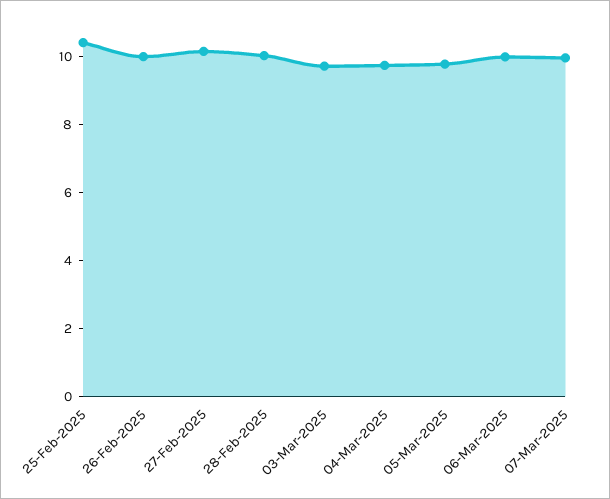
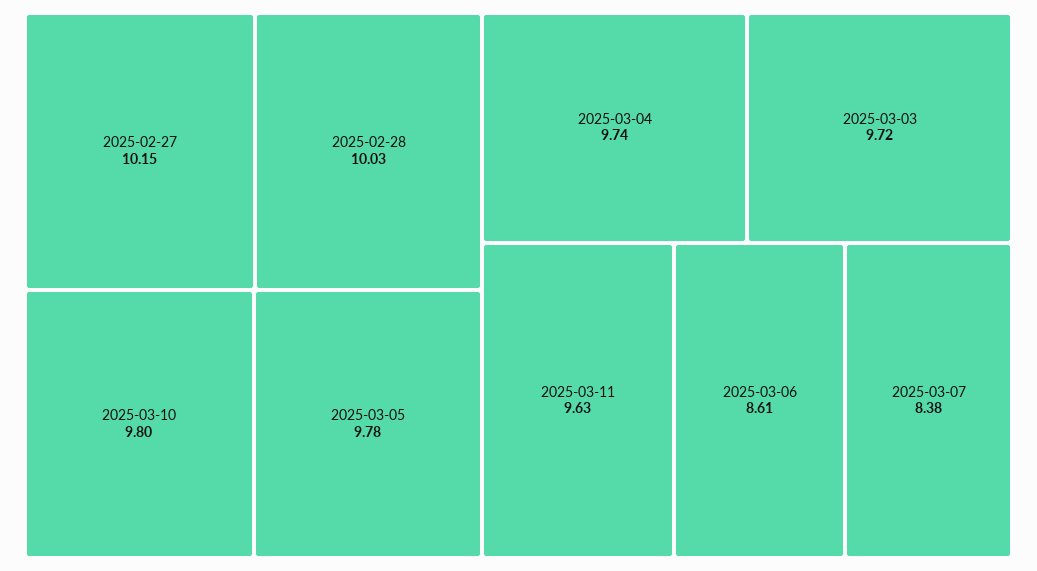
25-Feb-2025: 10.5 -> none
26-Feb-2025: 10 -> none
06-Mar-2025: 10 -> 8.61
07-Mar-2025: 10 -> 8.38
2025-03-10: none -> 9.8
2025-03-11: none -> 9.63

